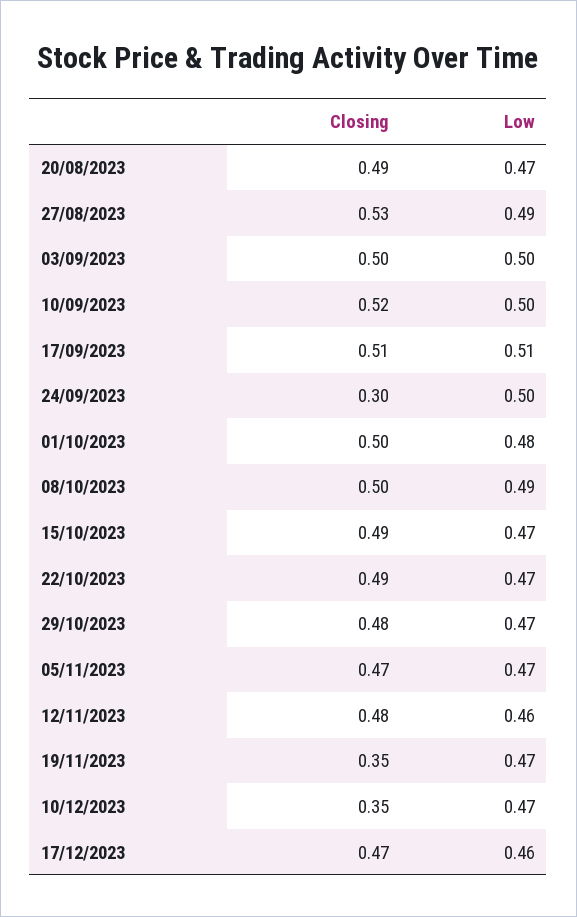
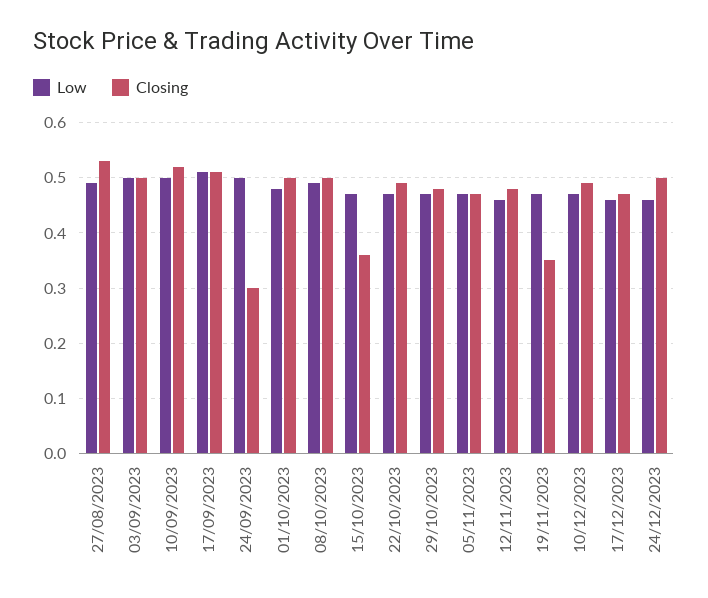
Closing, 20/08/2023: 0.49 -> none
Low, 20/08/2023: 0.47 -> none
Closing, 15/10/2023: 0.49 -> 0.35
Closing, 10/12/2023: 0.35 -> 0.5
Low, 24/12/2023: none -> 0.45
Closing, 24/12/2023: none -> 0.5

